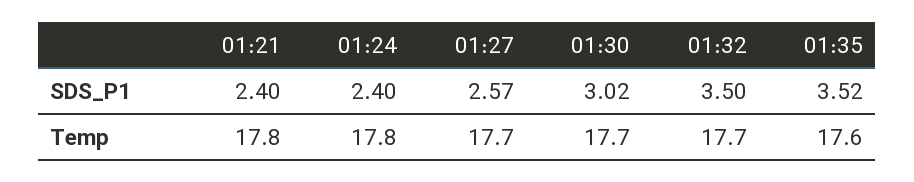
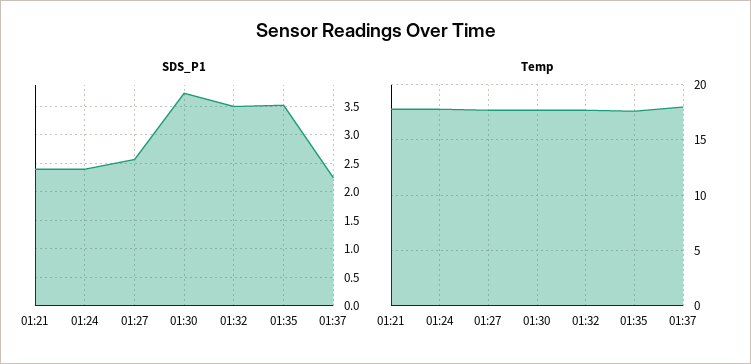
SDS_P1, 01:30: 3.02 -> 3.75
SDS_P1, 01:37: none -> 2.25
Temp, 01:37: none -> 18

